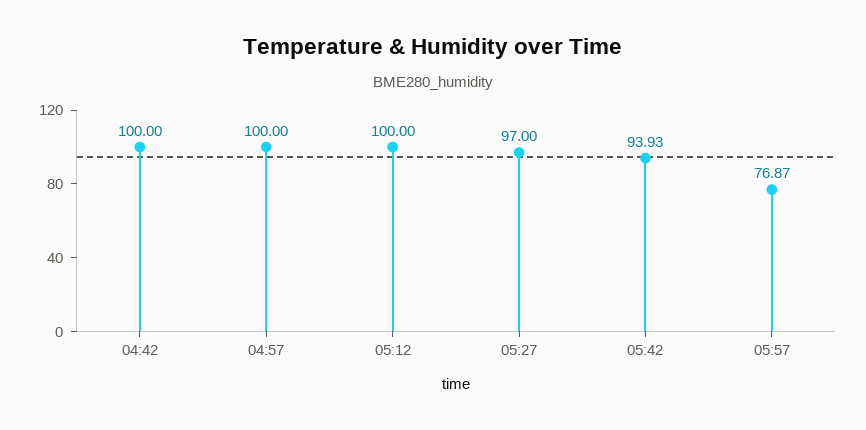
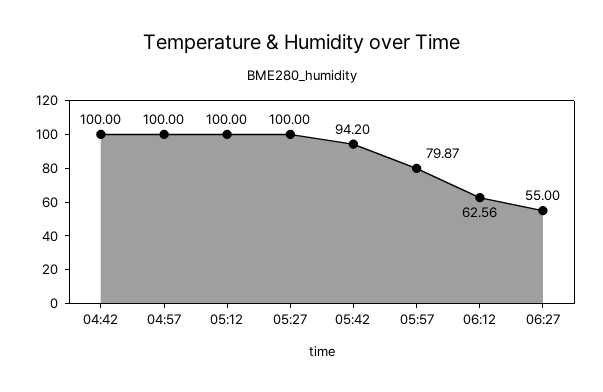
05:27: 97 -> 100
05:42: 93.93 -> 94.2
05:57: 76.87 -> 79.87
06:12: none -> 62.56
06:27: none -> 55

